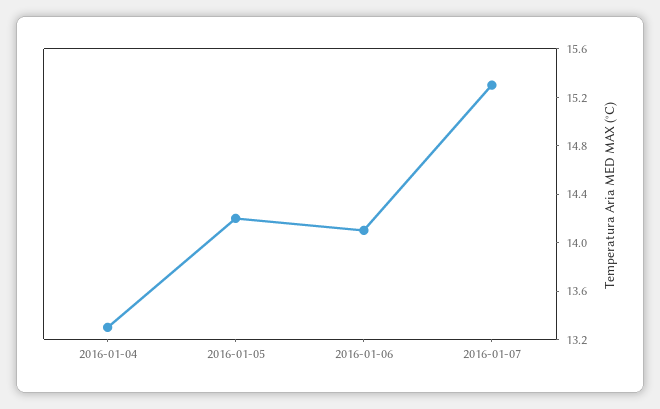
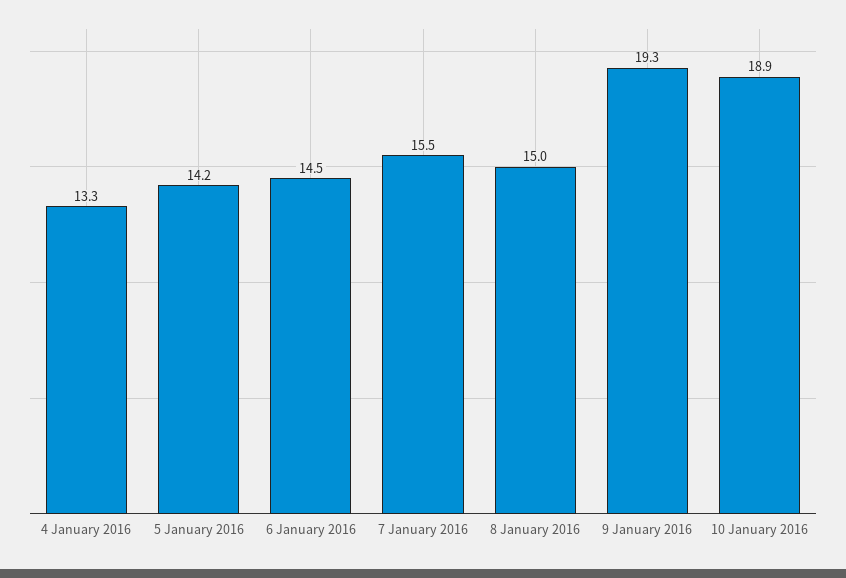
2016-01-06: 14.1 -> 14.5
2016-01-07: 15.3 -> 15.5
8 January 2016: none -> 15
9 January 2016: none -> 19.3
10 January 2016: none -> 18.9

